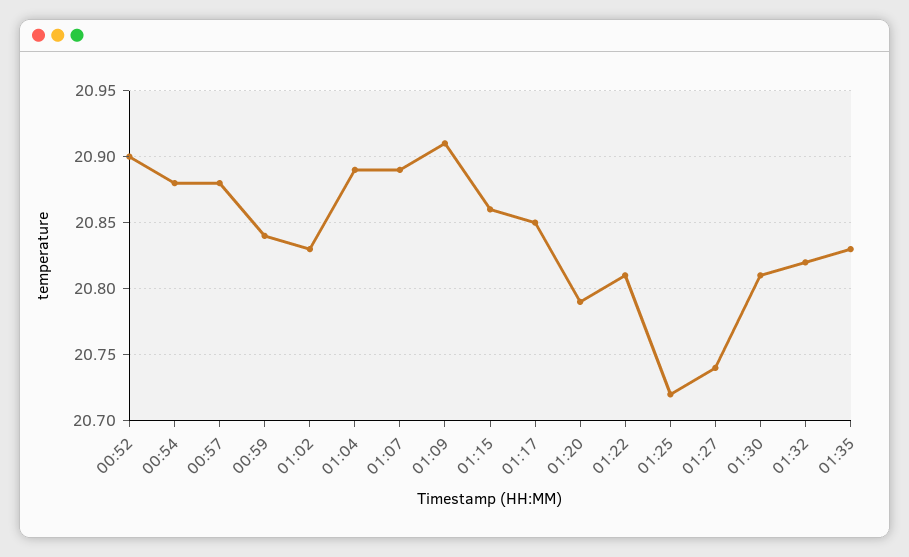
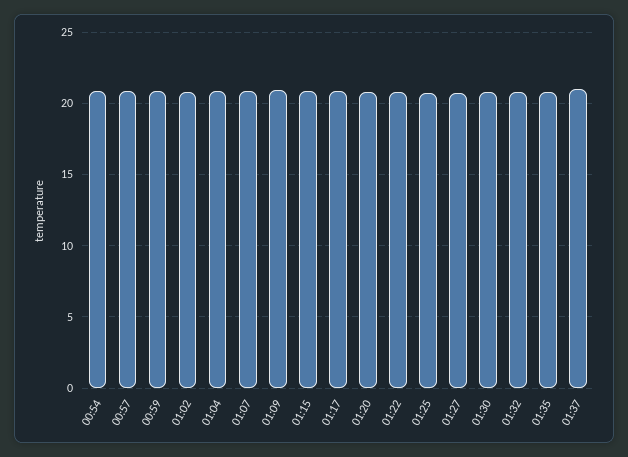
00:52: 20.9 -> none
01:37: none -> 21

